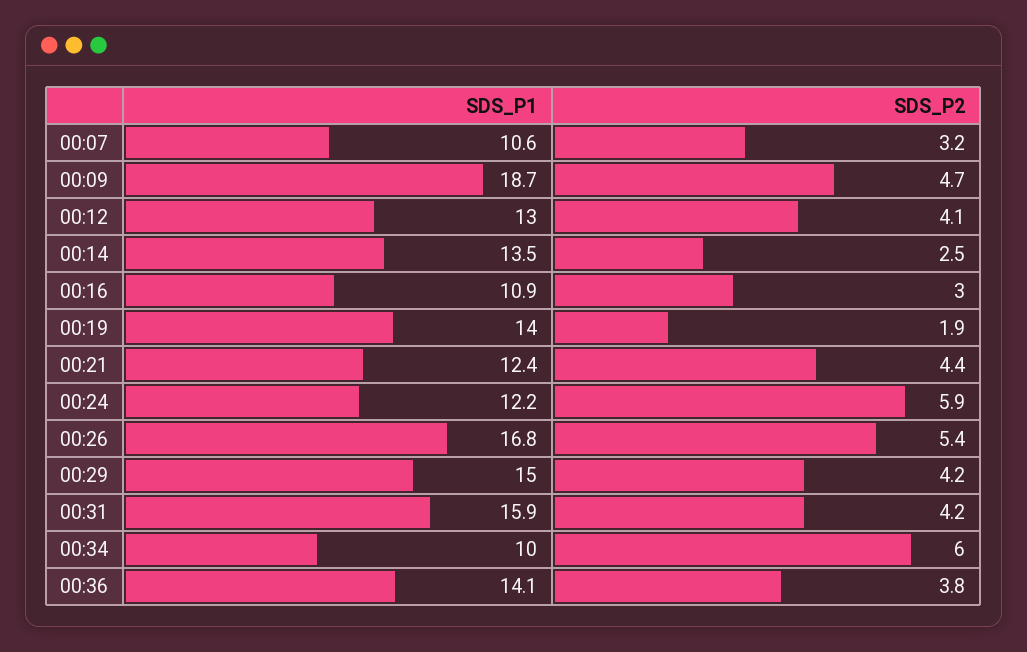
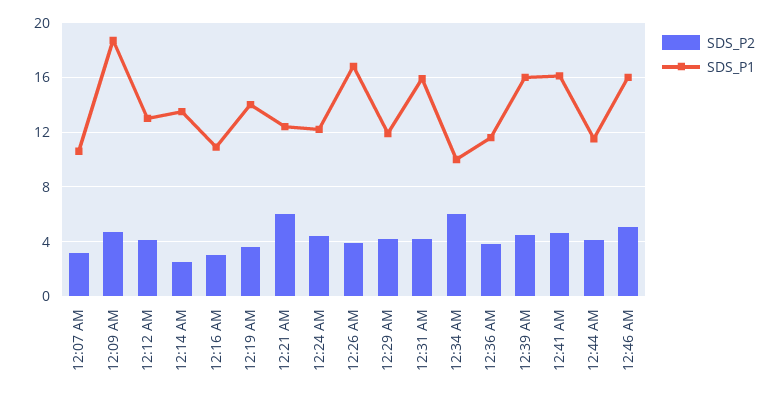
SDS_P2, 00:19: 1.9 -> 3.5
SDS_P2, 00:21: 4.4 -> 6
SDS_P2, 00:24: 5.9 -> 4.5
SDS_P2, 00:26: 5.4 -> 4
SDS_P1, 00:29: 15 -> 12
SDS_P1, 00:36: 14.1 -> 11.5
SDS_P2, 12:39 AM: none -> 4.5
SDS_P1, 12:39 AM: none -> 16
SDS_P2, 12:41 AM: none -> 4.5
SDS_P1, 12:41 AM: none -> 16
SDS_P2, 12:44 AM: none -> 4
SDS_P1, 12:44 AM: none -> 11.5
SDS_P2, 12:46 AM: none -> 5
SDS_P1, 12:46 AM: none -> 16

